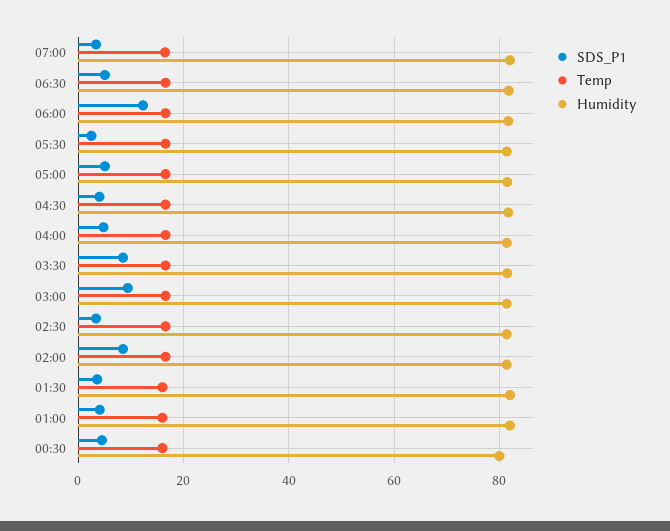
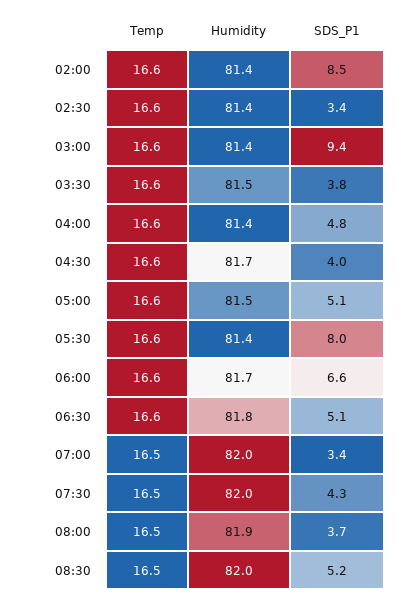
SDS_P1, 06:00: 12 -> 6.6
SDS_P1, 05:30: 2 -> 8
SDS_P1, 03:30: 8 -> 3.8
SDS_P1, 01:30: 4 -> none
Temp, 01:30: 16 -> none
Humidity, 01:30: 82 -> none
SDS_P1, 01:00: 4 -> none
Temp, 01:00: 16 -> none
Humidity, 01:00: 82 -> none
SDS_P1, 00:30: 4 -> none
Temp, 00:30: 16 -> none
Humidity, 00:30: 80 -> none
Temp, 07:30: none -> 16.5
Humidity, 07:30: none -> 82
SDS_P1, 07:30: none -> 4.3
Temp, 08:00: none -> 16.5
Humidity, 08:00: none -> 81.9
SDS_P1, 08:00: none -> 3.7
Temp, 08:30: none -> 16.5
Humidity, 08:30: none -> 82
SDS_P1, 08:30: none -> 5.2

